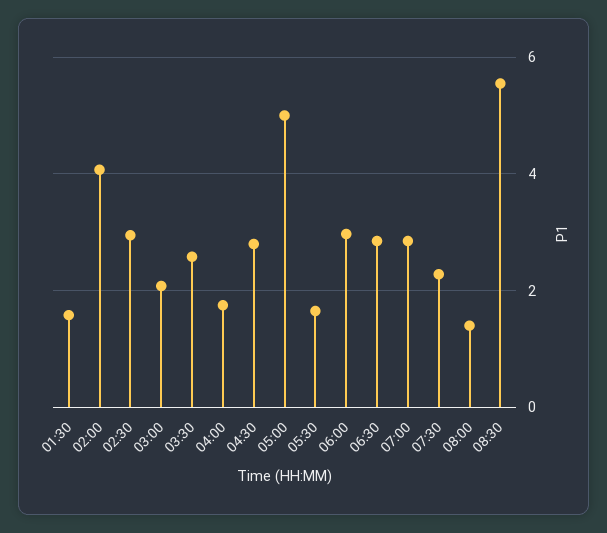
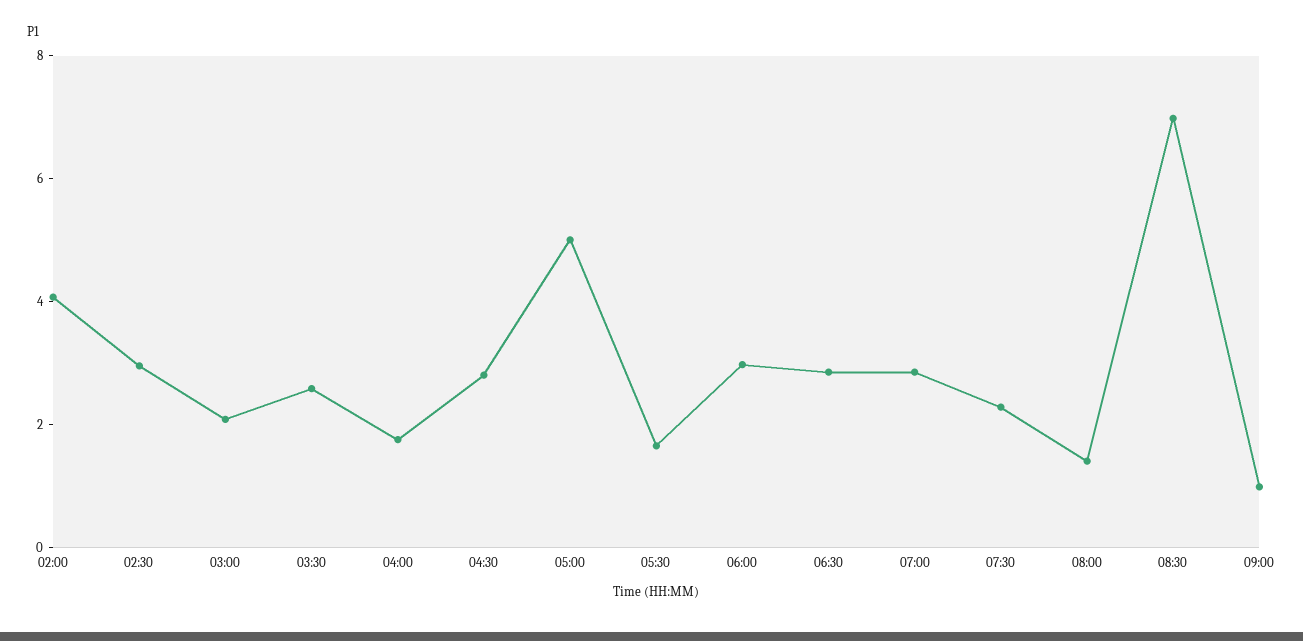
01:30: 1.6 -> none
08:30: 5.6 -> 7
09:00: none -> 1

